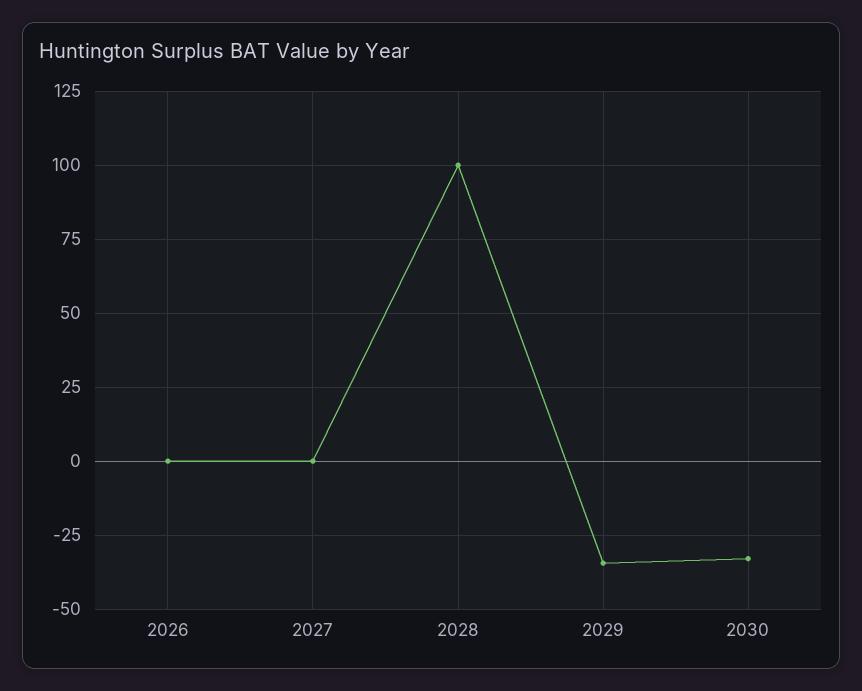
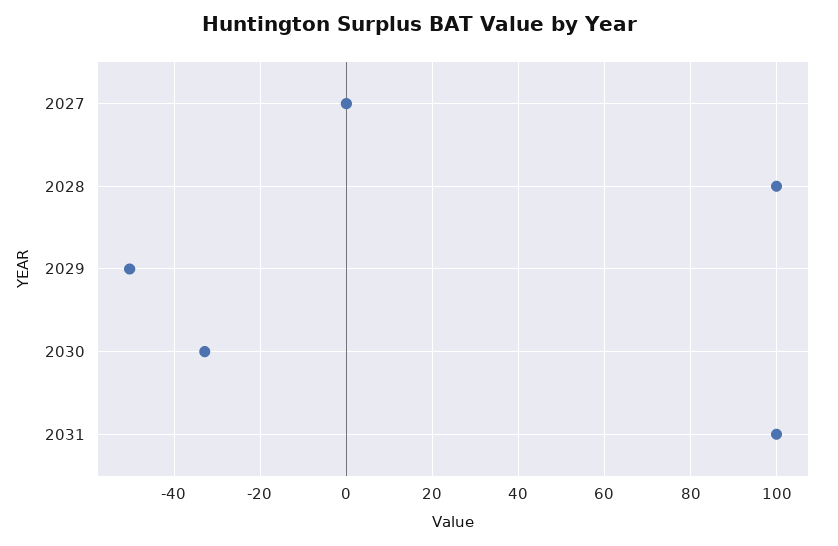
2026: 0 -> none
2029: -35 -> -50
2031: none -> 100

